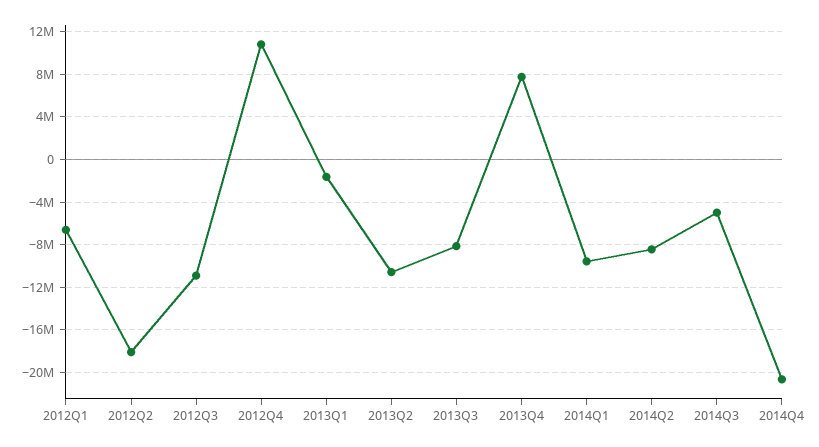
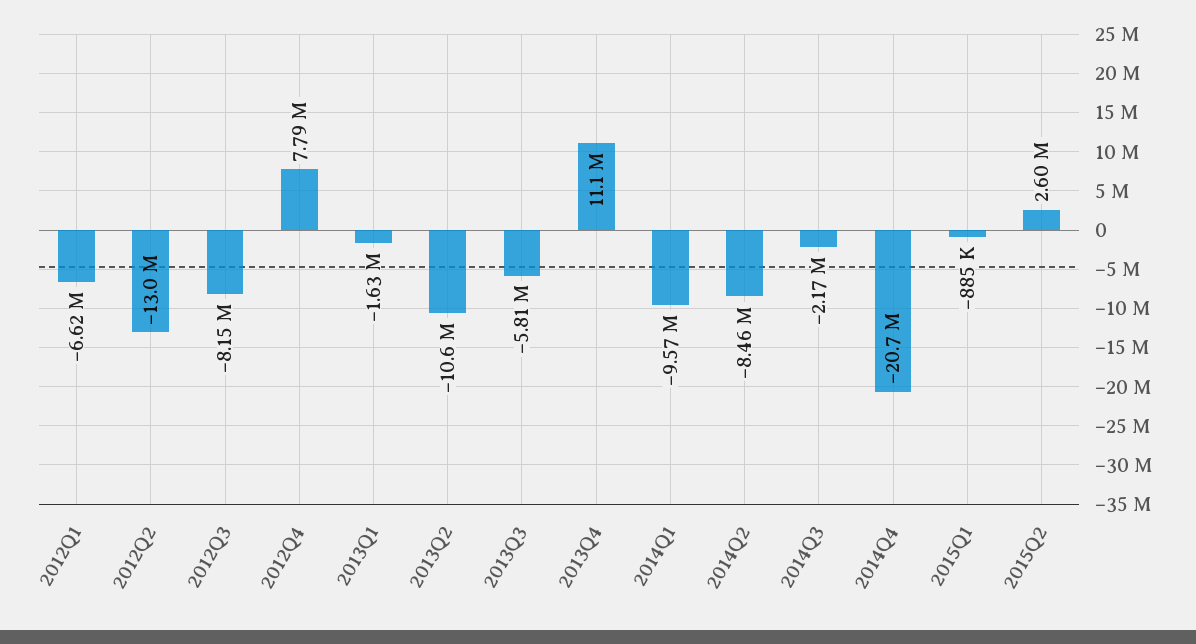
2012Q2: -18000000 -> -13000000
2012Q3: -11000000 -> -8150000
2012Q4: 11000000 -> 7790000
2013Q3: -8000000 -> -5810000
2013Q4: 8000000 -> 11100000
2014Q3: -5000000 -> -2170000
2015Q1: none -> -885000
2015Q2: none -> 2600000

